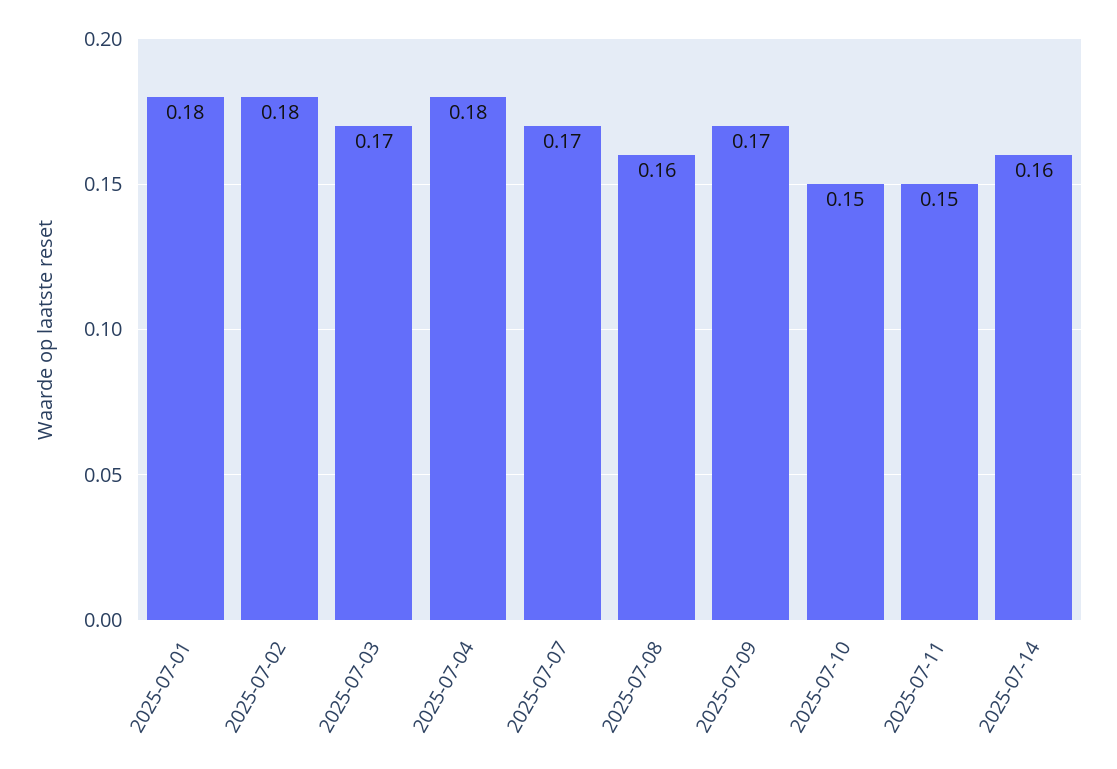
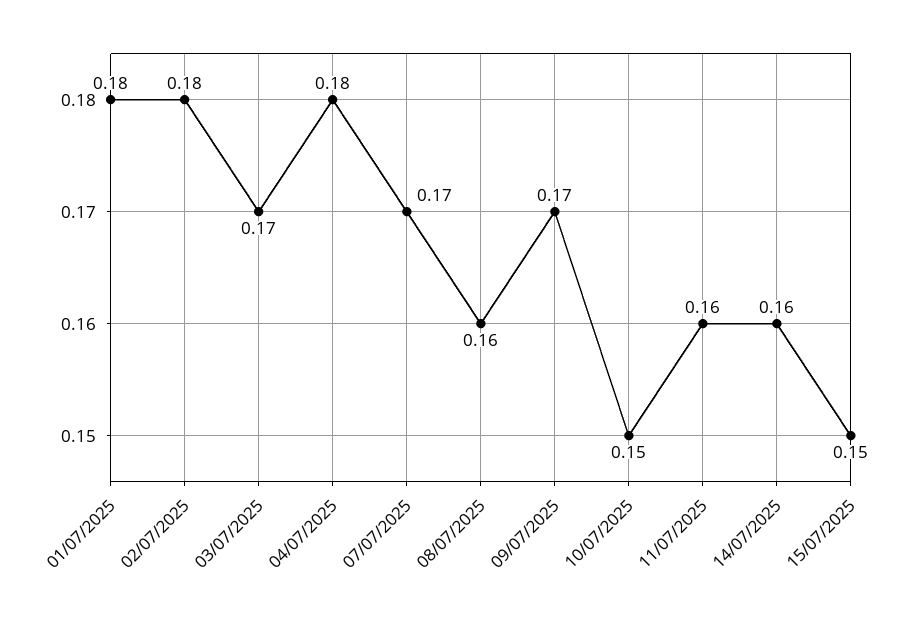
2025-07-11: 0.15 -> 0.16
15/07/2025: none -> 0.15

